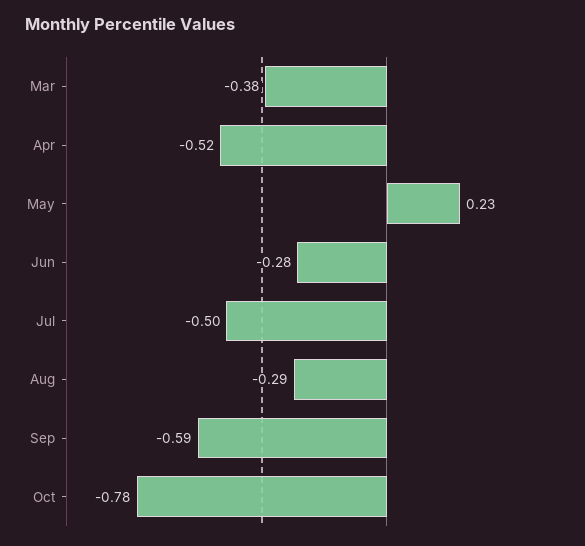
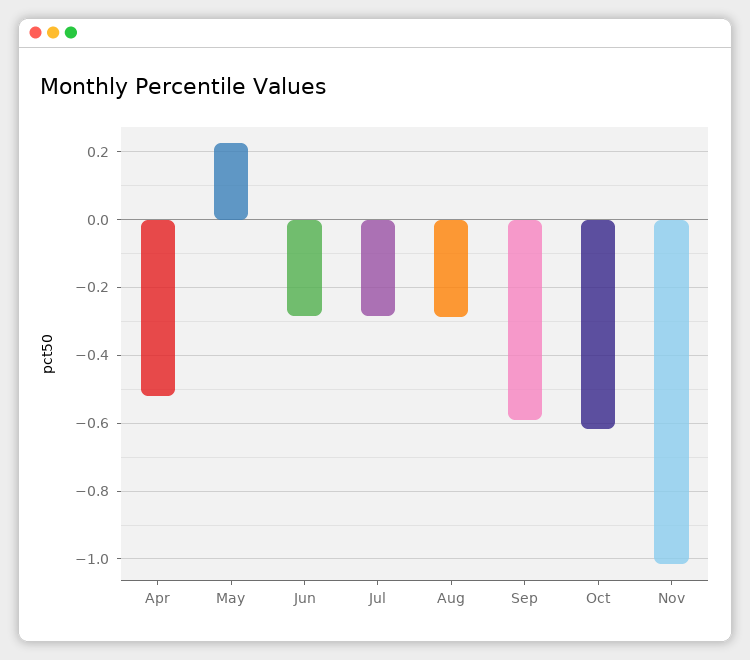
Mar: -0.38 -> none
Jul: -0.5 -> -0.28
Oct: -0.78 -> -0.62
Nov: none -> -1.02

